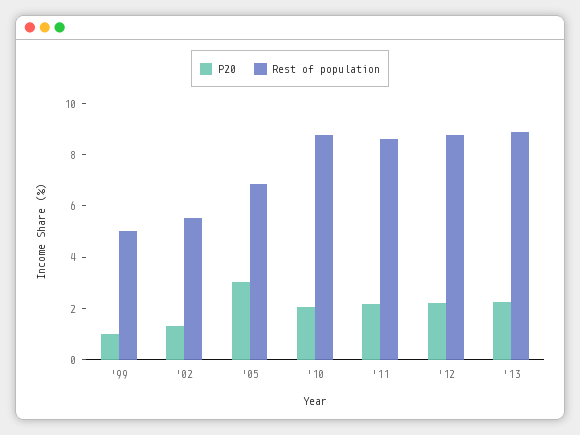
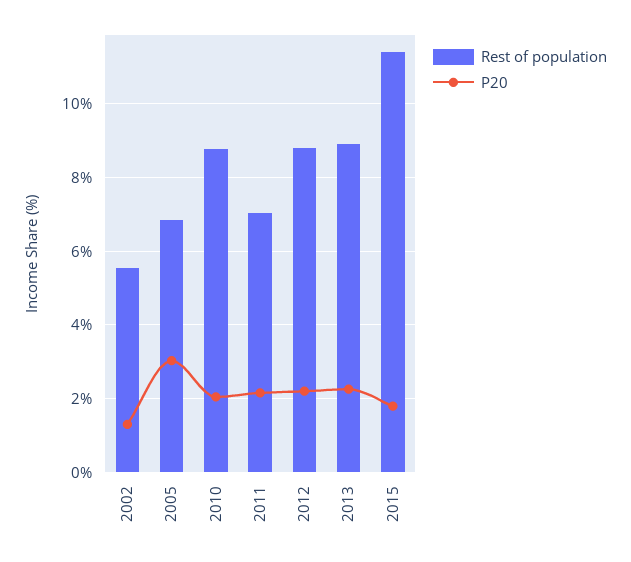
P20, '99: 1 -> none
Rest of population, '99: 5 -> none
Rest of population, '11: 8.5 -> 7
Rest of population, 2015: none -> 11.4
P20, 2015: none -> 1.8

